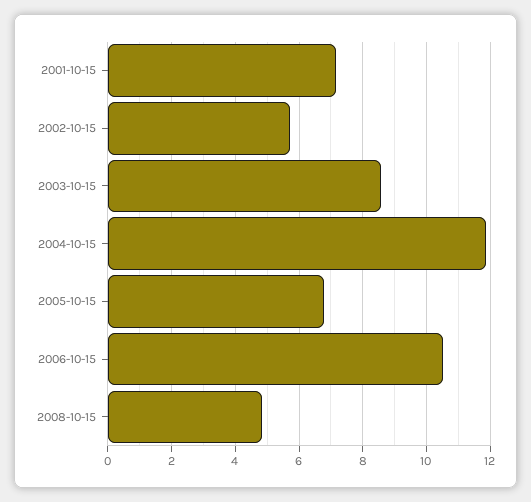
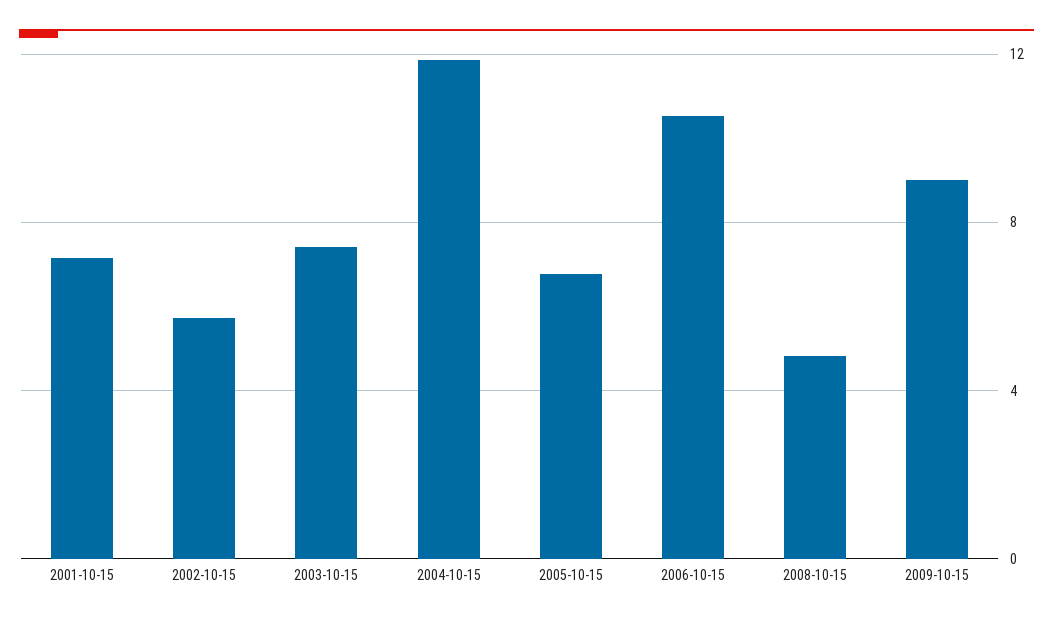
2003-10-15: 8.6 -> 7.5
2009-10-15: none -> 9

